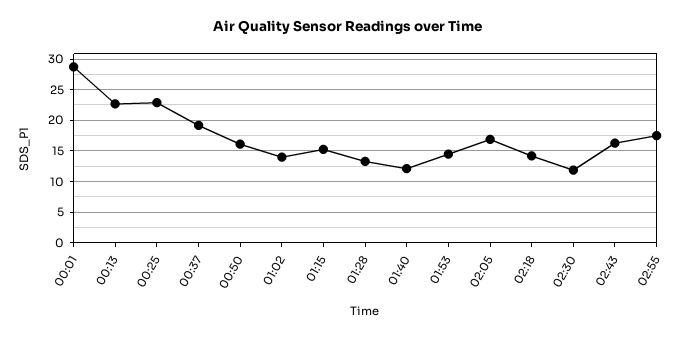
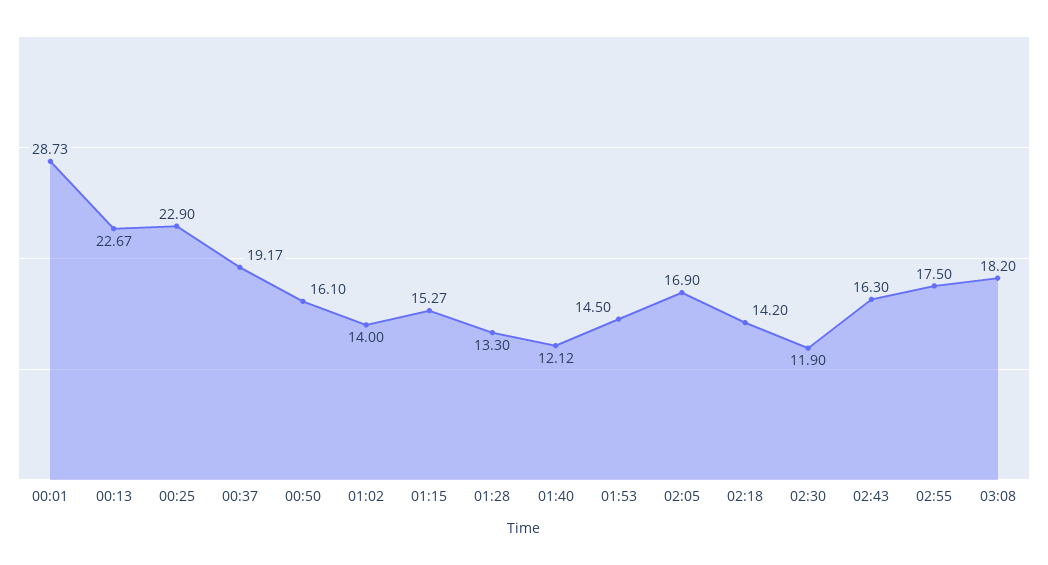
03:08: none -> 18.2

